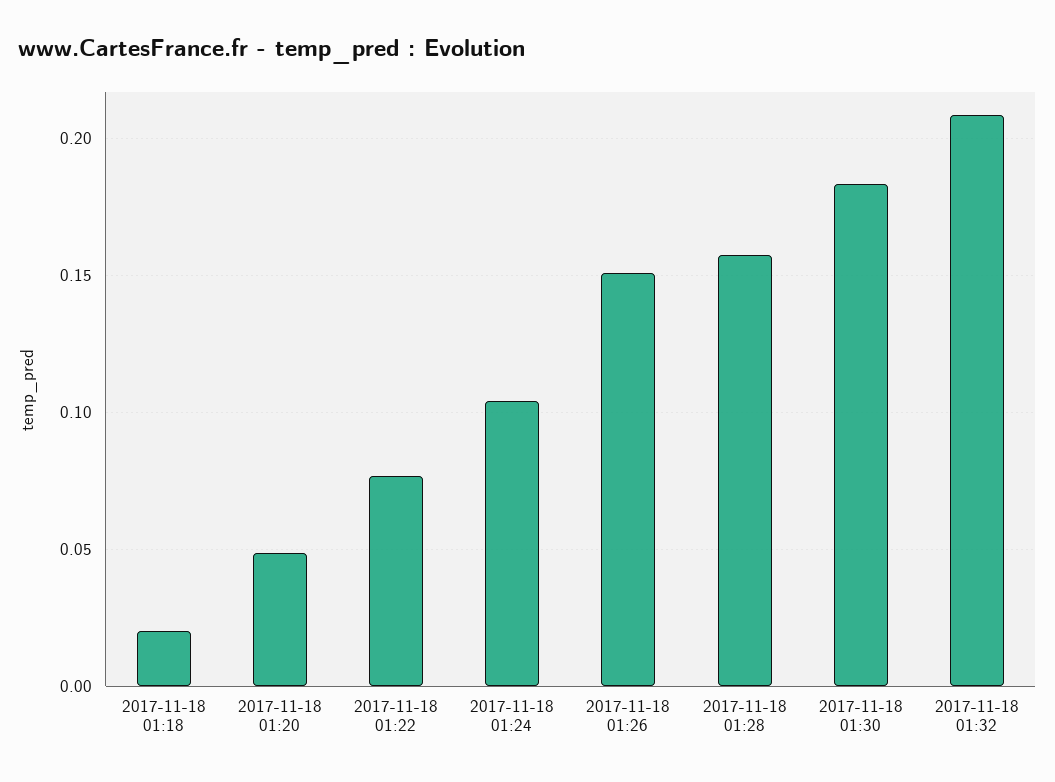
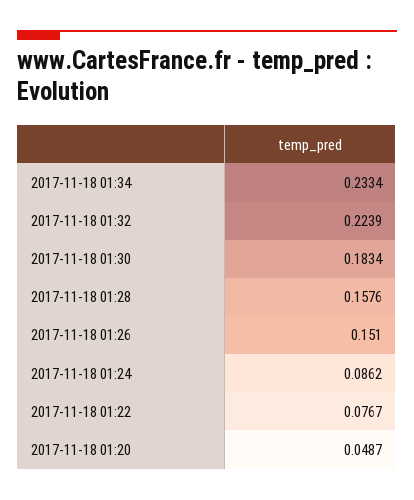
2017-11-18 01:18: 0.02 -> none
2017-11-18 01:24: 0.105 -> 0.0862
2017-11-18 01:32: 0.21 -> 0.2239
2017-11-18 01:34: none -> 0.2334

